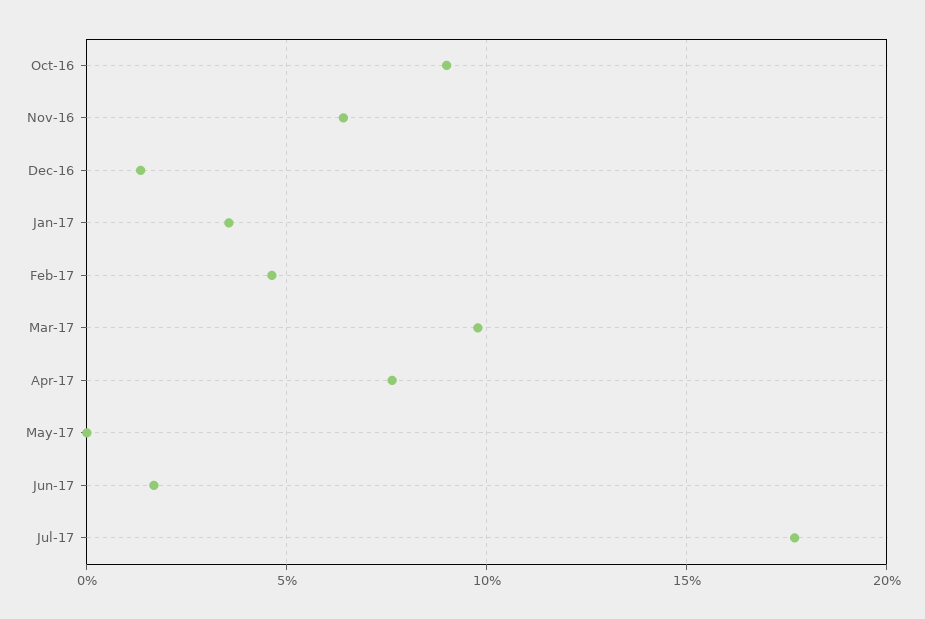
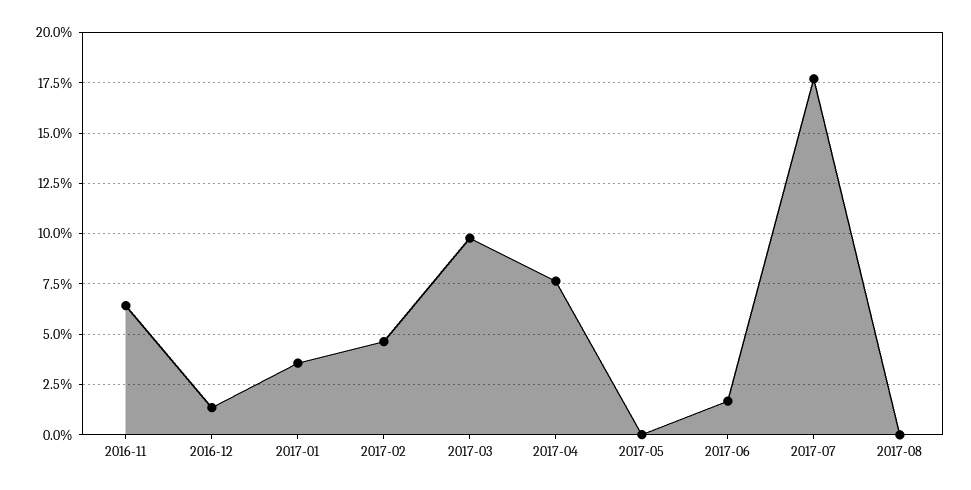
Oct-16: 9 -> none
2017-08: none -> 0

